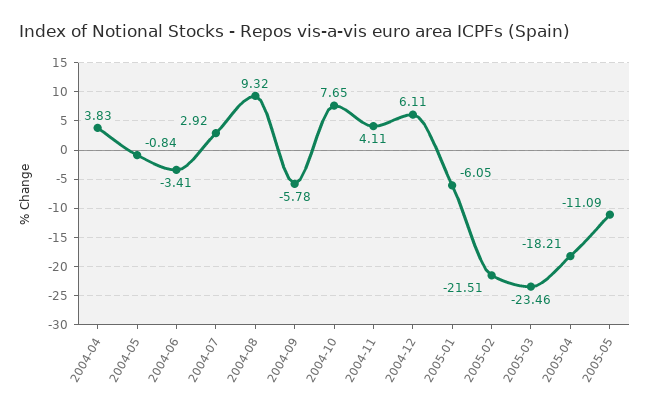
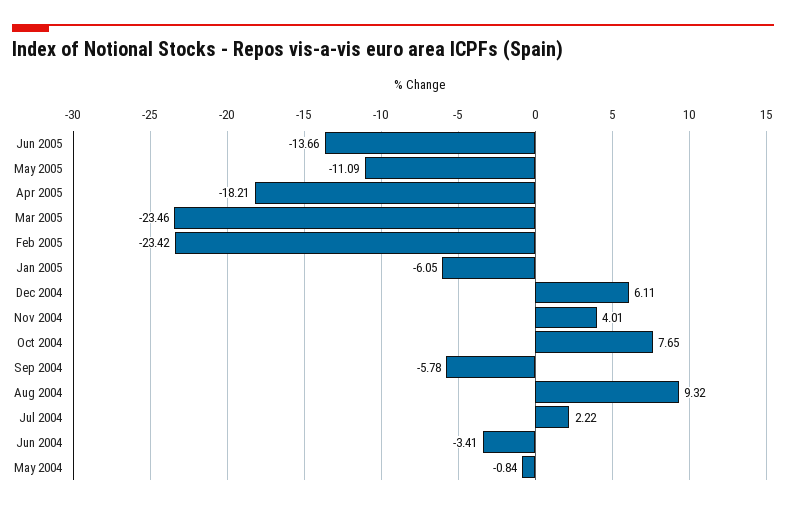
2004-04: 3.83 -> none
2004-07: 2.92 -> 2.22
2004-11: 4.11 -> 4.01
2005-02: -21.51 -> -23.42
Jun 2005: none -> -13.66

